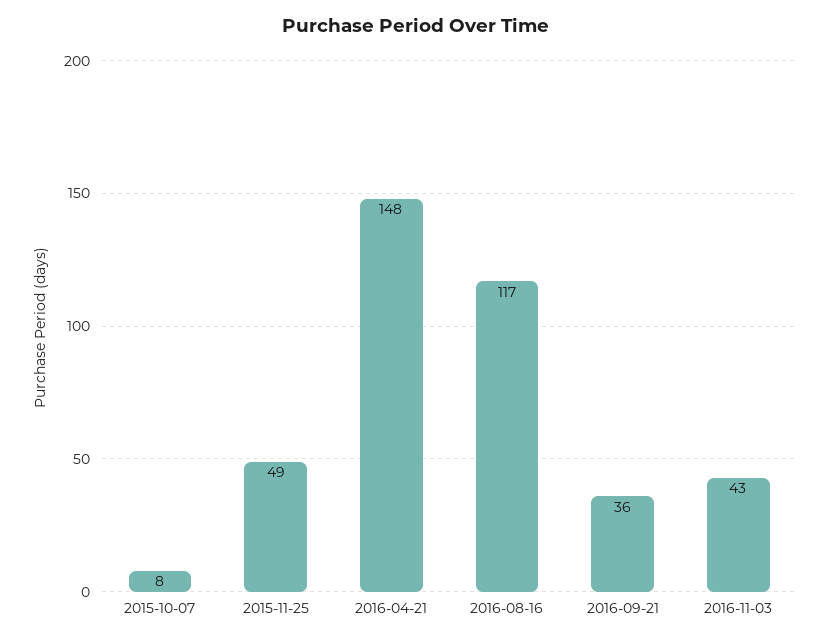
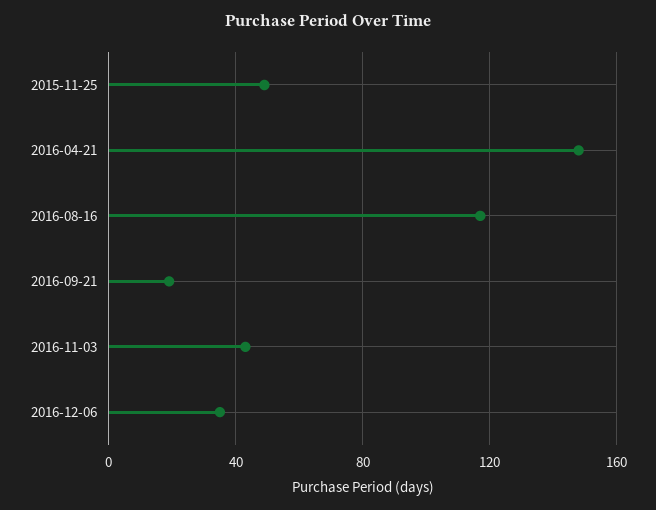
2015-10-07: 8 -> none
2016-09-21: 36 -> 20
2016-12-06: none -> 35

